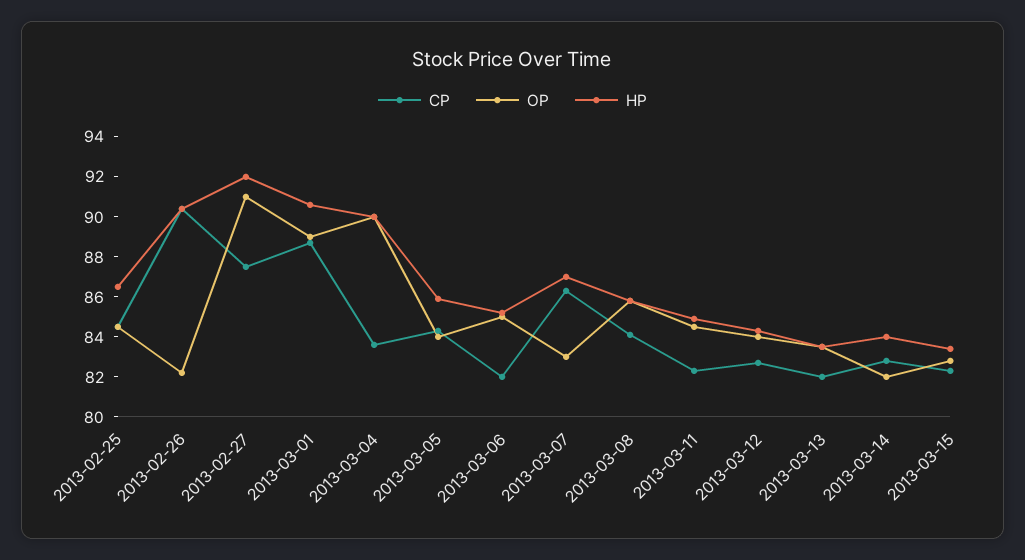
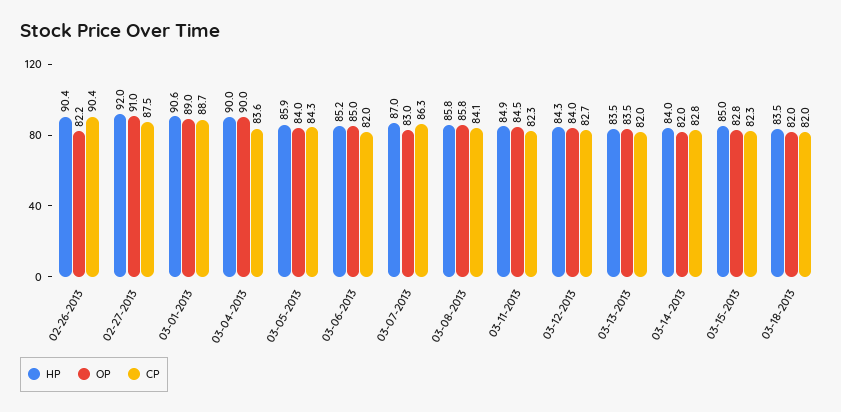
CP, 2013-02-25: 84.5 -> none
OP, 2013-02-25: 84.5 -> none
HP, 2013-02-25: 86.5 -> none
HP, 2013-03-15: 83.5 -> 85
HP, 03-18-2013: none -> 83.5
OP, 03-18-2013: none -> 82
CP, 03-18-2013: none -> 82

